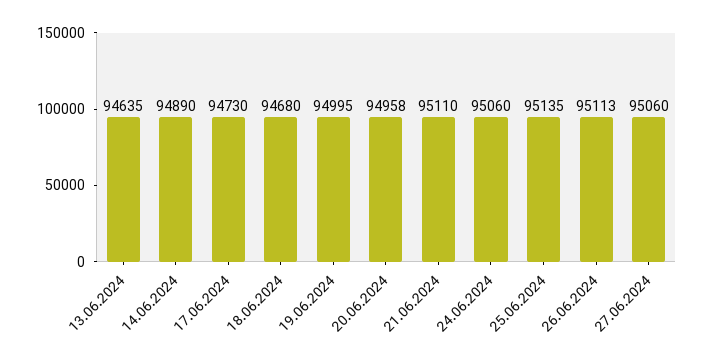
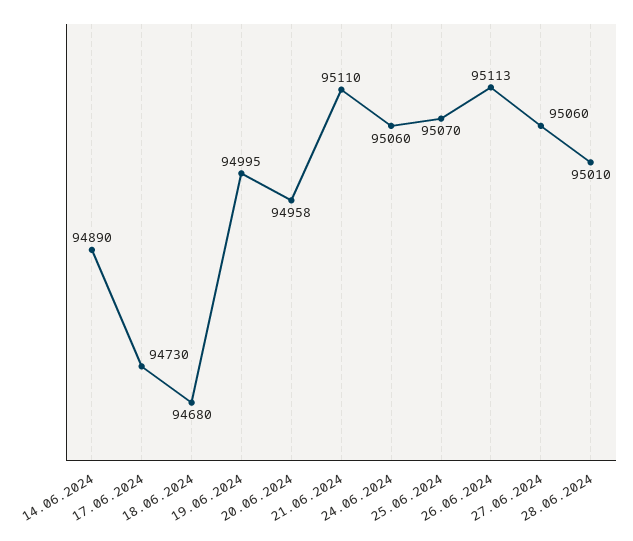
13.06.2024: 94635 -> none
25.06.2024: 95135 -> 95070
28.06.2024: none -> 95010

